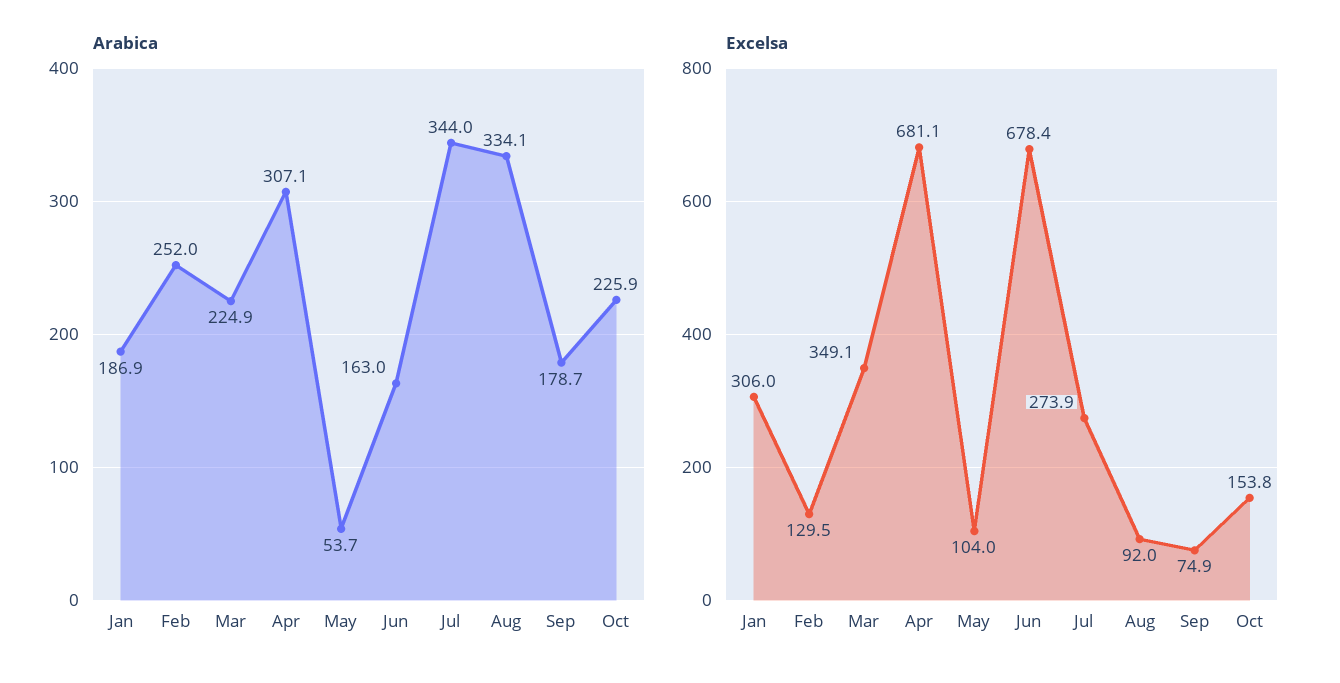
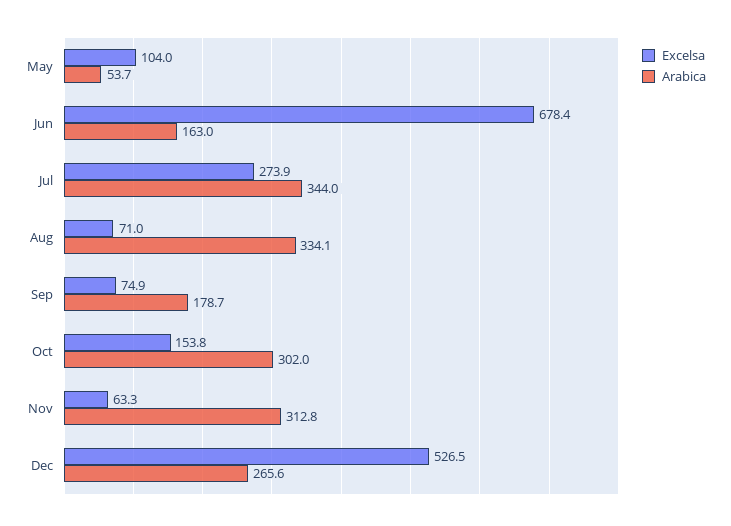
Arabica, Jan: 186.9 -> none
Arabica, Feb: 252 -> none
Arabica, Mar: 224.9 -> none
Arabica, Apr: 307.1 -> none
Arabica, Oct: 225.9 -> 302
Excelsa, Jan: 306 -> none
Excelsa, Feb: 129.5 -> none
Excelsa, Mar: 349.1 -> none
Excelsa, Apr: 681.1 -> none
Excelsa, Aug: 92 -> 71
Excelsa, Nov: none -> 63.3
Arabica, Nov: none -> 312.8
Excelsa, Dec: none -> 526.5
Arabica, Dec: none -> 265.6

